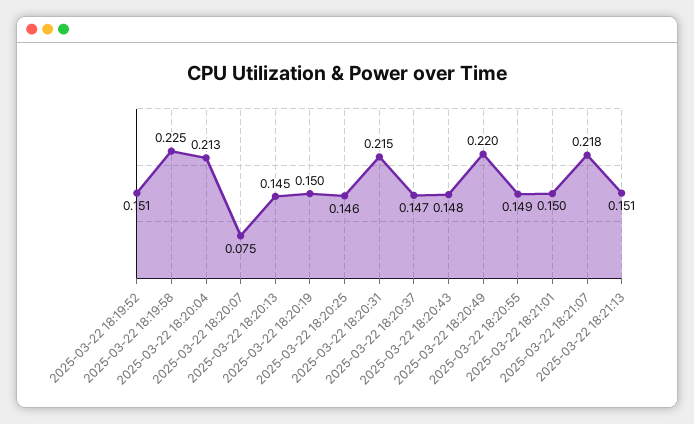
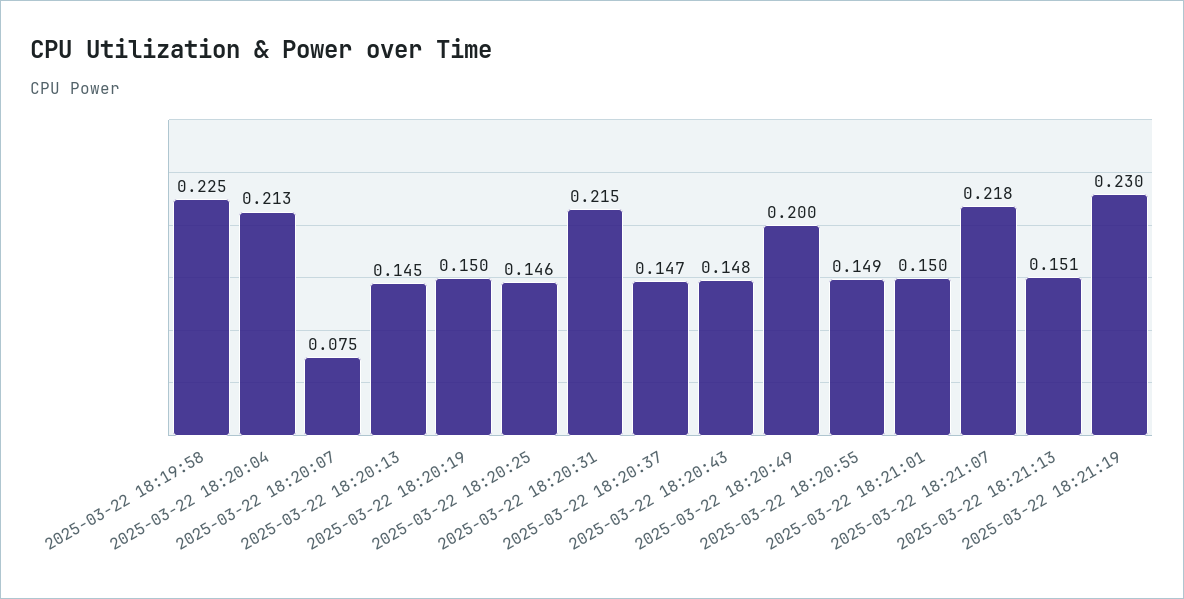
2025-03-22 18:19:52: 0.151 -> none
2025-03-22 18:20:49: 0.22 -> 0.2
2025-03-22 18:21:19: none -> 0.23

